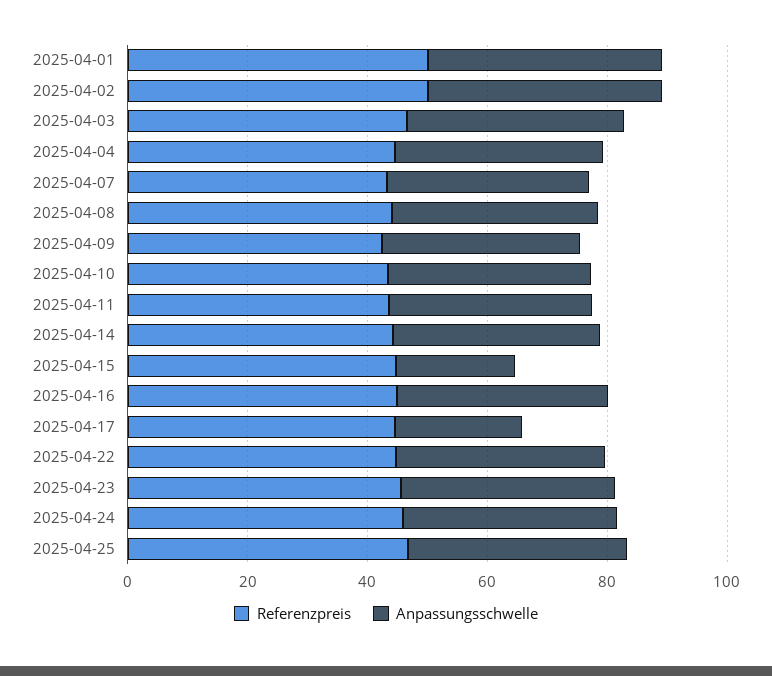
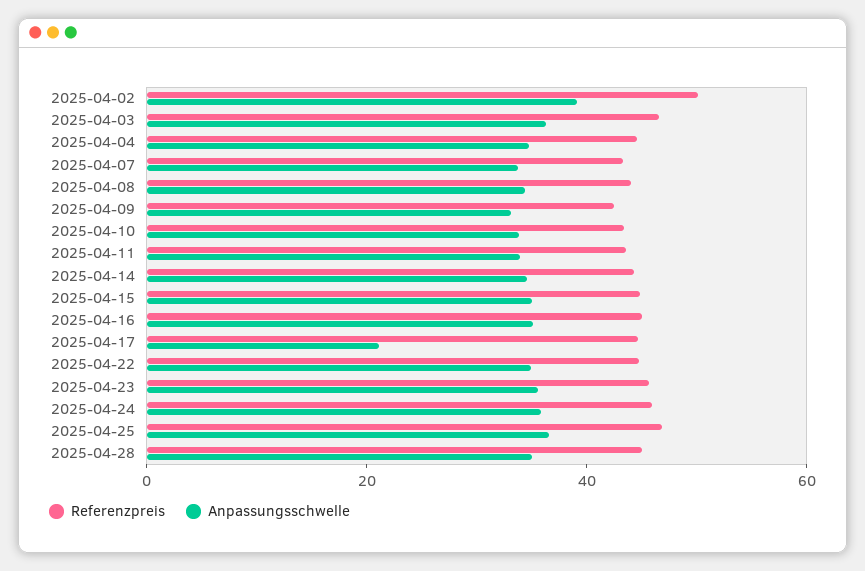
Referenzpreis, 2025-04-01: 50 -> none
Anpassungsschwelle, 2025-04-01: 40 -> none
Anpassungsschwelle, 2025-04-15: 20 -> 35
Referenzpreis, 2025-04-28: none -> 45
Anpassungsschwelle, 2025-04-28: none -> 35

